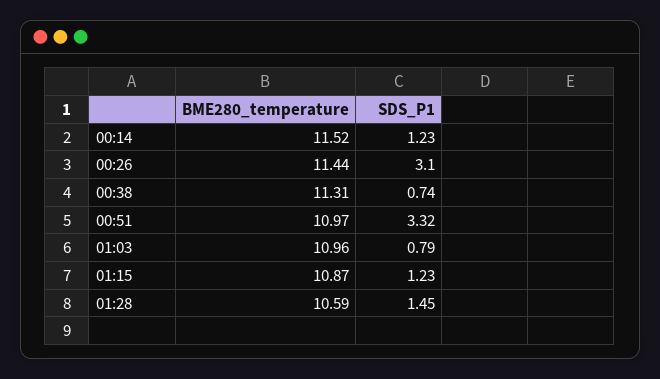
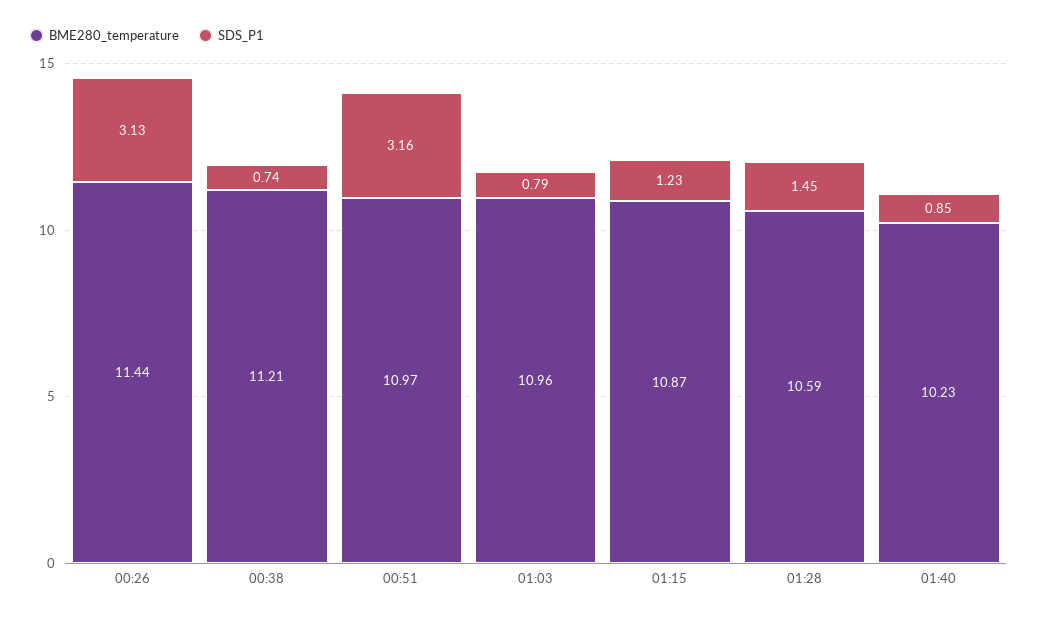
BME280_temperature, 00:14: 11.52 -> none
SDS_P1, 00:14: 1.23 -> none
SDS_P1, 00:26: 3.1 -> 3.13
BME280_temperature, 00:38: 11.31 -> 11.21
SDS_P1, 00:51: 3.32 -> 3.16
BME280_temperature, 01:40: none -> 10.23
SDS_P1, 01:40: none -> 0.85

